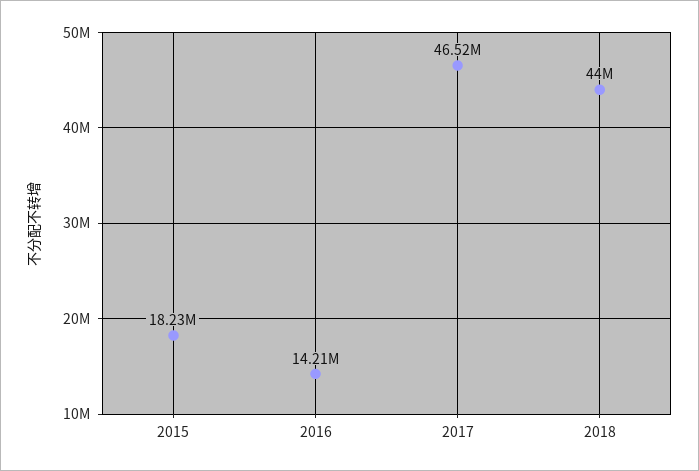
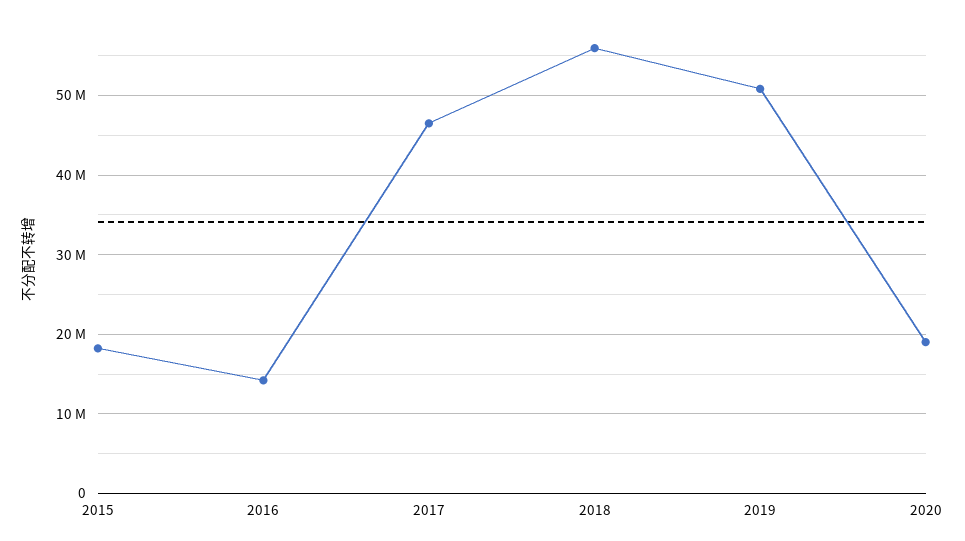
2018: 44000000 -> 56000000
2019: none -> 51000000
2020: none -> 19000000

